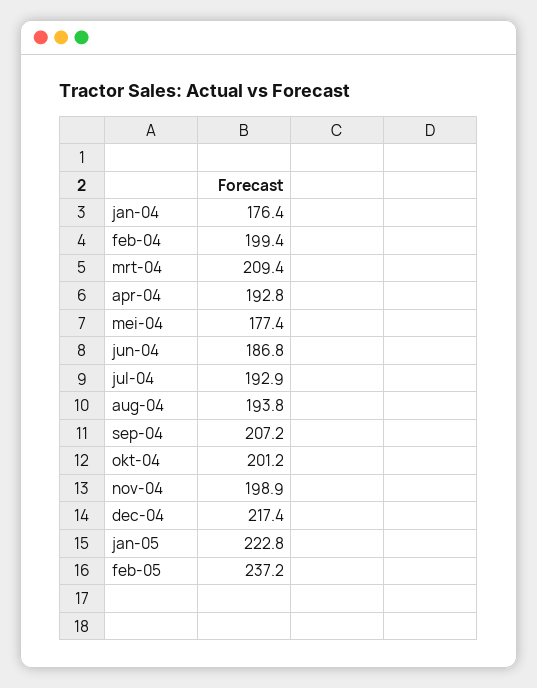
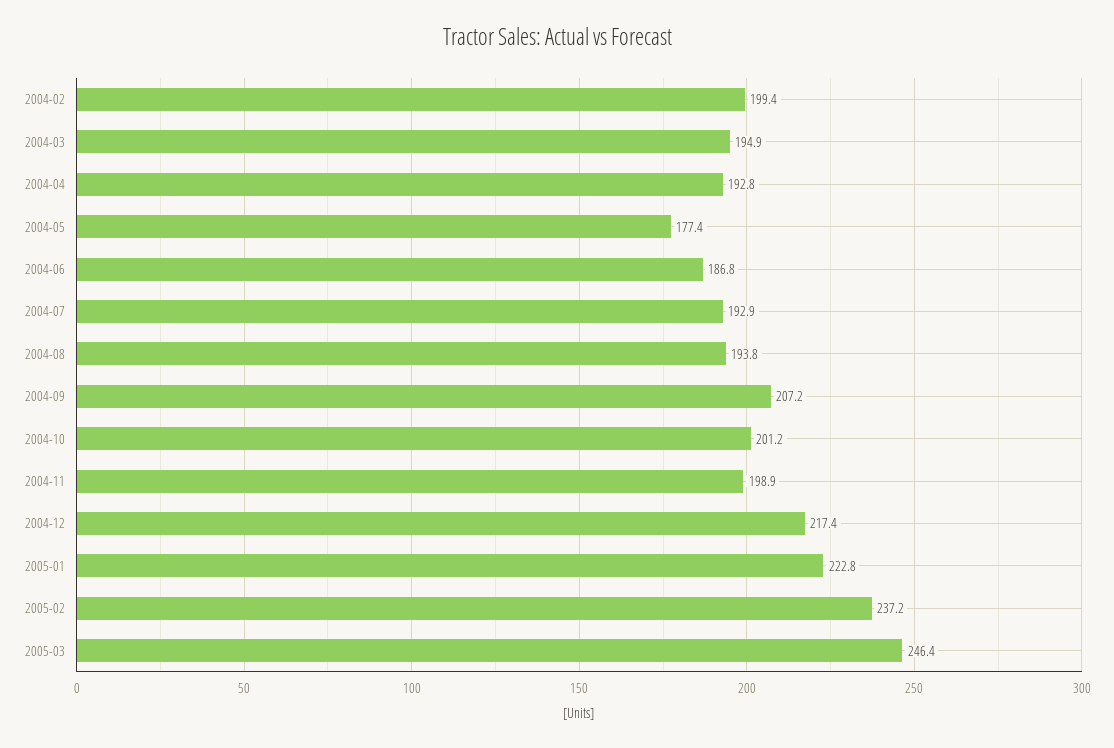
jan-04: 176.4 -> none
mrt-04: 209.4 -> 194.9
2005-03: none -> 246.4

